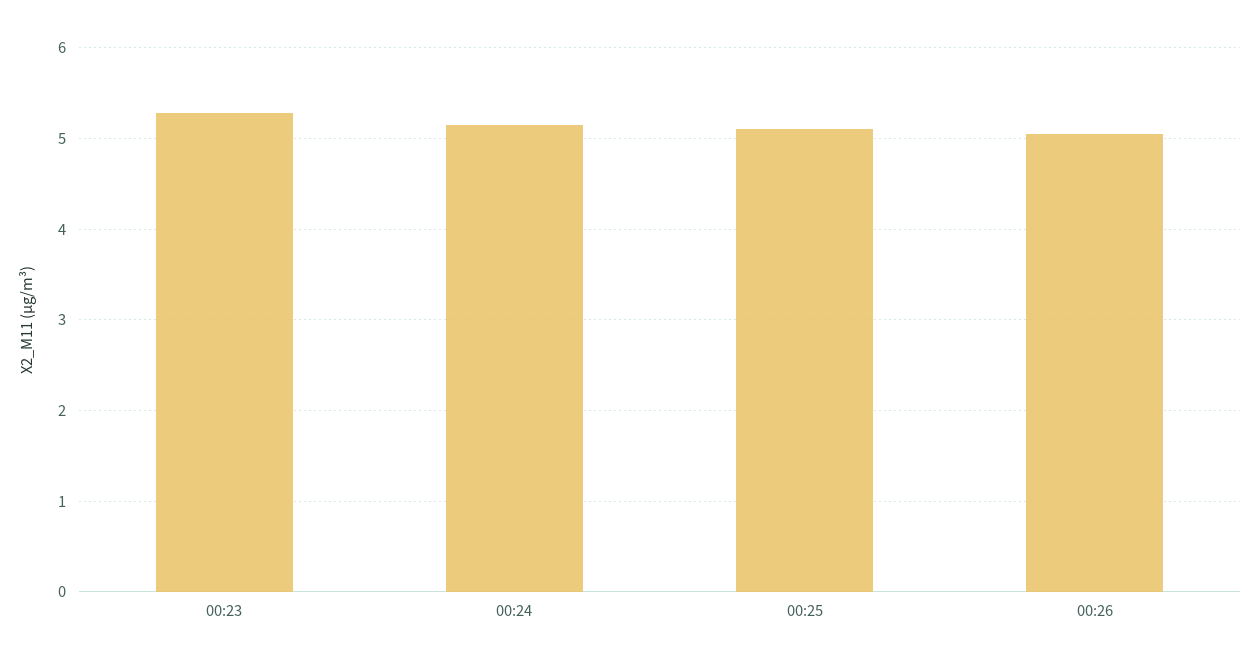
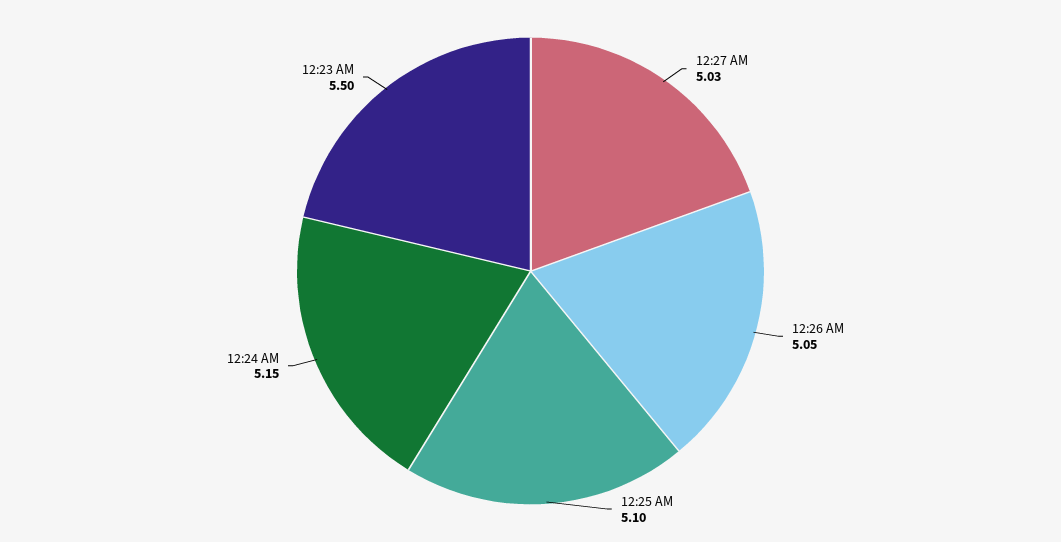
00:23: 5.3 -> 5.5
12:27 AM: none -> 5.03

